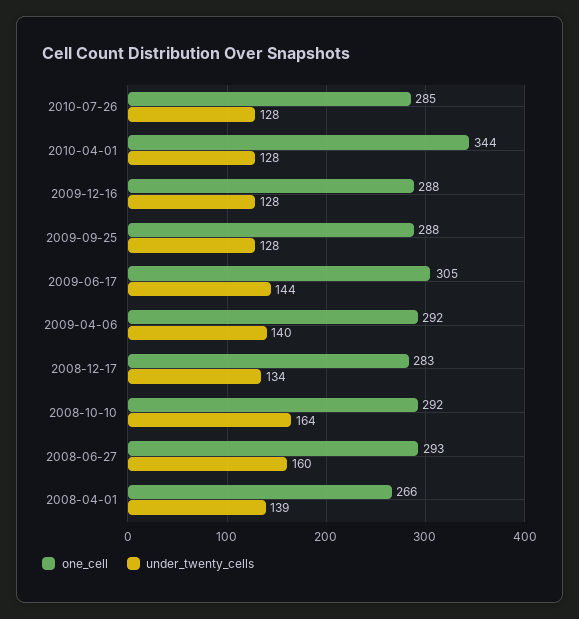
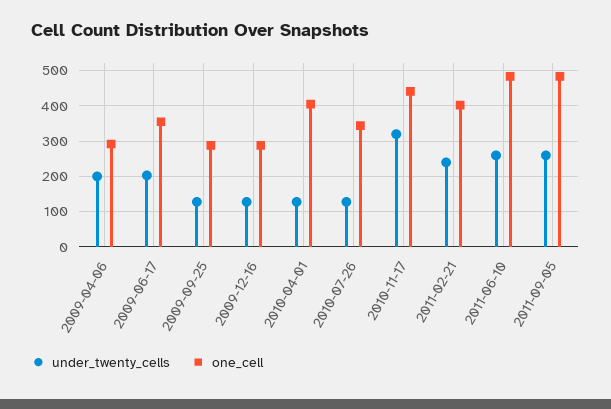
one_cell, 2010-07-26: 285 -> 340
one_cell, 2010-04-01: 344 -> 400
one_cell, 2009-06-17: 305 -> 360
under_twenty_cells, 2009-06-17: 144 -> 200
under_twenty_cells, 2009-04-06: 140 -> 200
one_cell, 2008-12-17: 283 -> none
under_twenty_cells, 2008-12-17: 134 -> none
one_cell, 2008-10-10: 292 -> none
under_twenty_cells, 2008-10-10: 164 -> none
one_cell, 2008-06-27: 293 -> none
under_twenty_cells, 2008-06-27: 160 -> none
one_cell, 2008-04-01: 266 -> none
under_twenty_cells, 2008-04-01: 139 -> none
under_twenty_cells, 2010-11-17: none -> 320
one_cell, 2010-11-17: none -> 440
under_twenty_cells, 2011-02-21: none -> 240
one_cell, 2011-02-21: none -> 400
under_twenty_cells, 2011-06-10: none -> 260
one_cell, 2011-06-10: none -> 480
under_twenty_cells, 2011-09-05: none -> 260
one_cell, 2011-09-05: none -> 480

